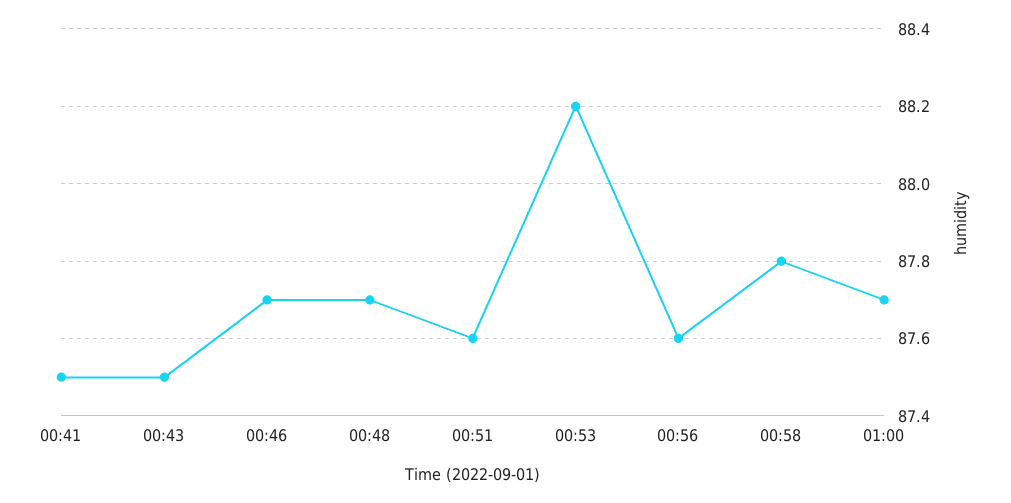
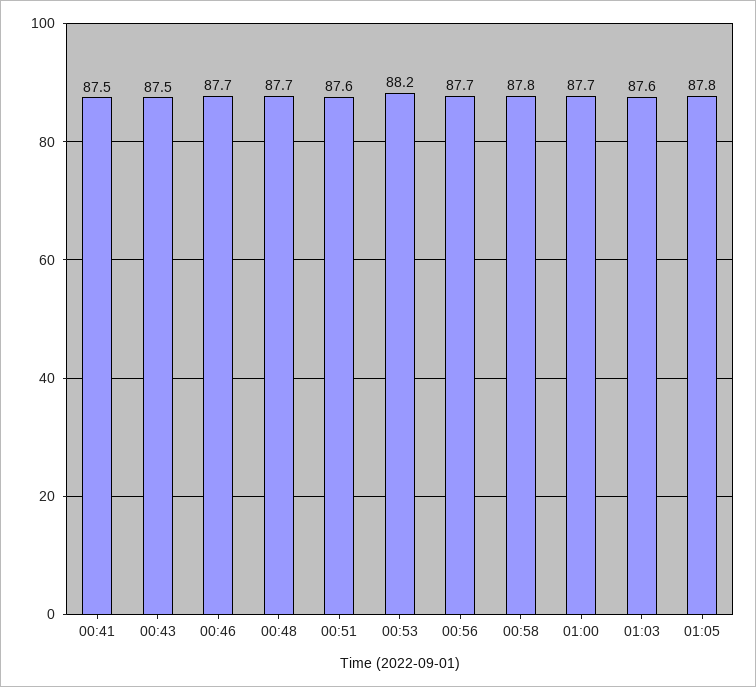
00:56: 87.6 -> 87.7
01:03: none -> 87.6
01:05: none -> 87.8

